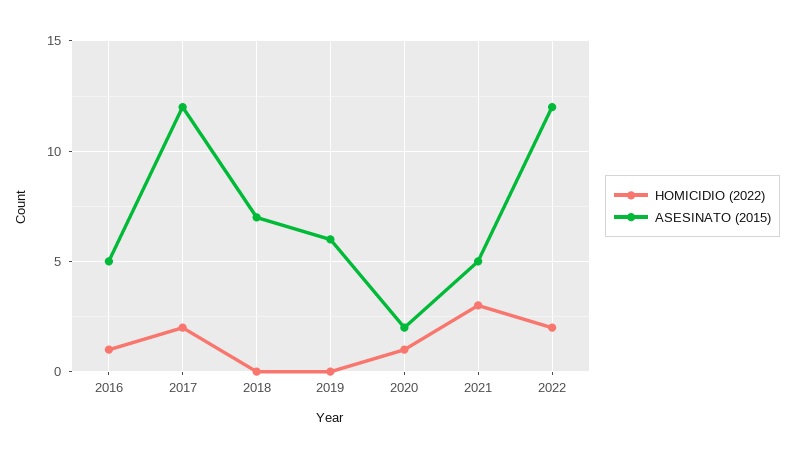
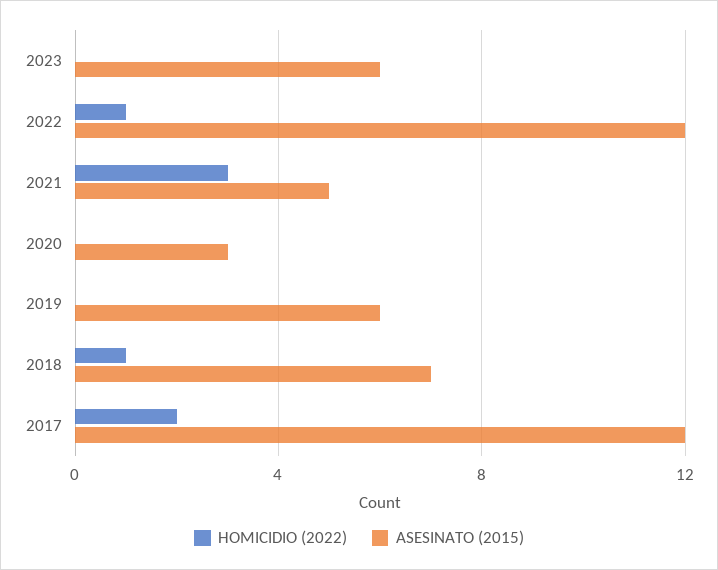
HOMICIDIO (2022), 2016: 1 -> none
ASESINATO (2015), 2016: 5 -> none
HOMICIDIO (2022), 2018: 0 -> 1
HOMICIDIO (2022), 2020: 1 -> 0
ASESINATO (2015), 2020: 2 -> 3
HOMICIDIO (2022), 2022: 2 -> 1
HOMICIDIO (2022), 2023: none -> 0
ASESINATO (2015), 2023: none -> 6

